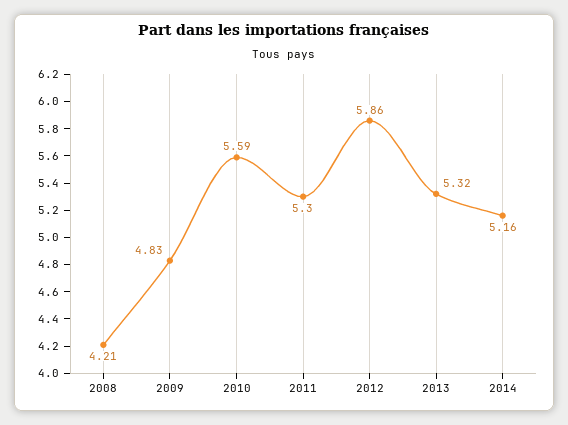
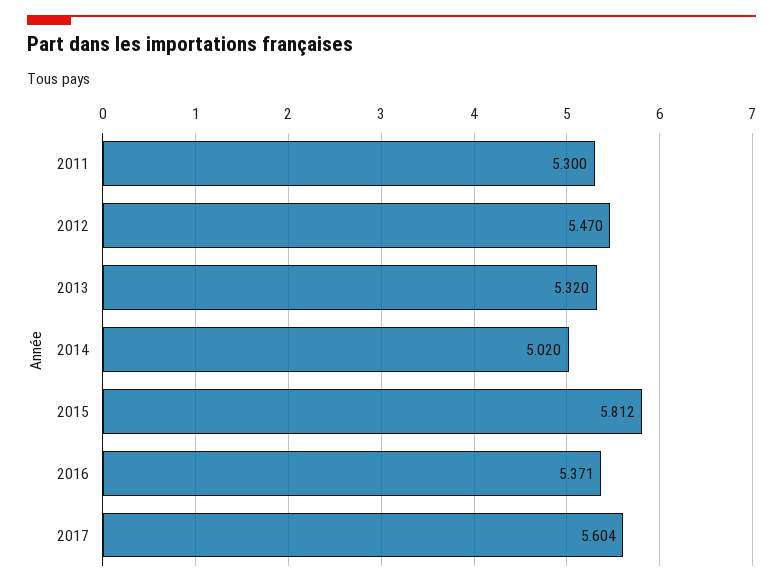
2008: 4.21 -> none
2009: 4.83 -> none
2010: 5.59 -> none
2012: 5.86 -> 5.47
2014: 5.16 -> 5.02
2015: none -> 5.812
2016: none -> 5.371
2017: none -> 5.604

